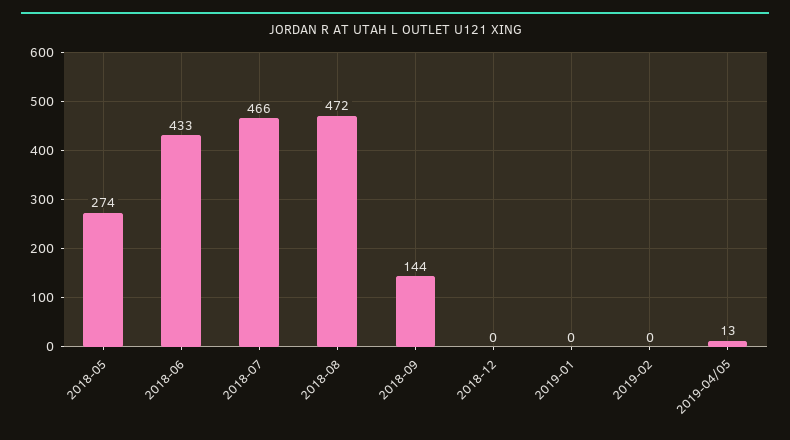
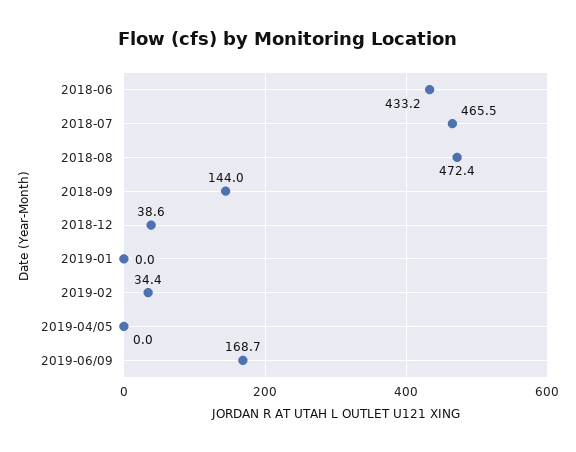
2018-05: 274 -> none
2018-12: 0 -> 38.6
2019-02: 0 -> 34.4
2019-04/05: 13 -> 0
2019-06/09: none -> 168.7

